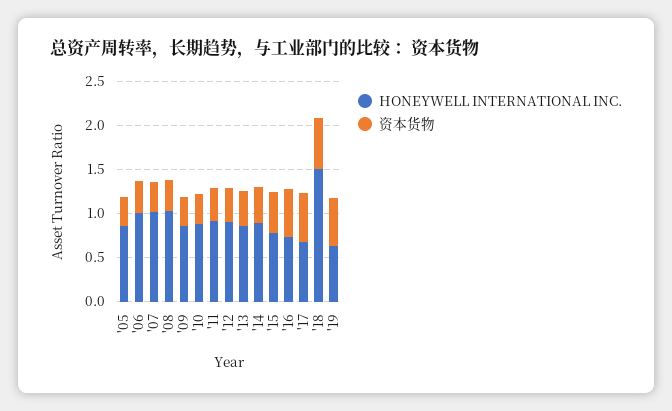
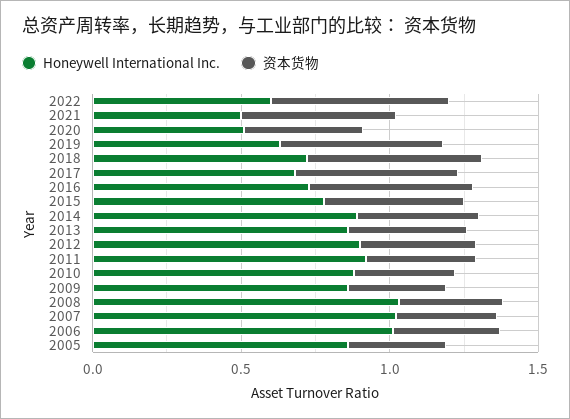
HONEYWELL INTERNATIONAL INC., '18: 1.5 -> 0.7
HONEYWELL INTERNATIONAL INC., 2022: none -> 0.6
资本货物, 2022: none -> 0.6
HONEYWELL INTERNATIONAL INC., 2021: none -> 0.5
资本货物, 2021: none -> 0.5
HONEYWELL INTERNATIONAL INC., 2020: none -> 0.5
资本货物, 2020: none -> 0.4

